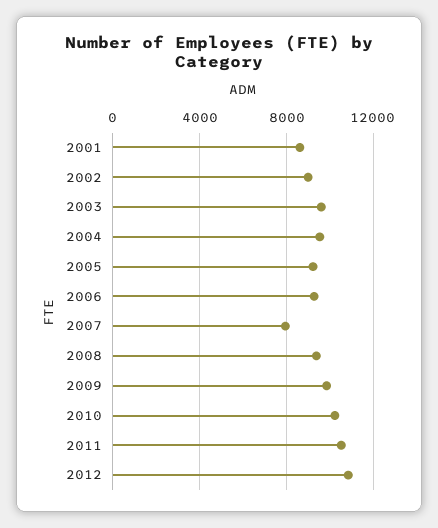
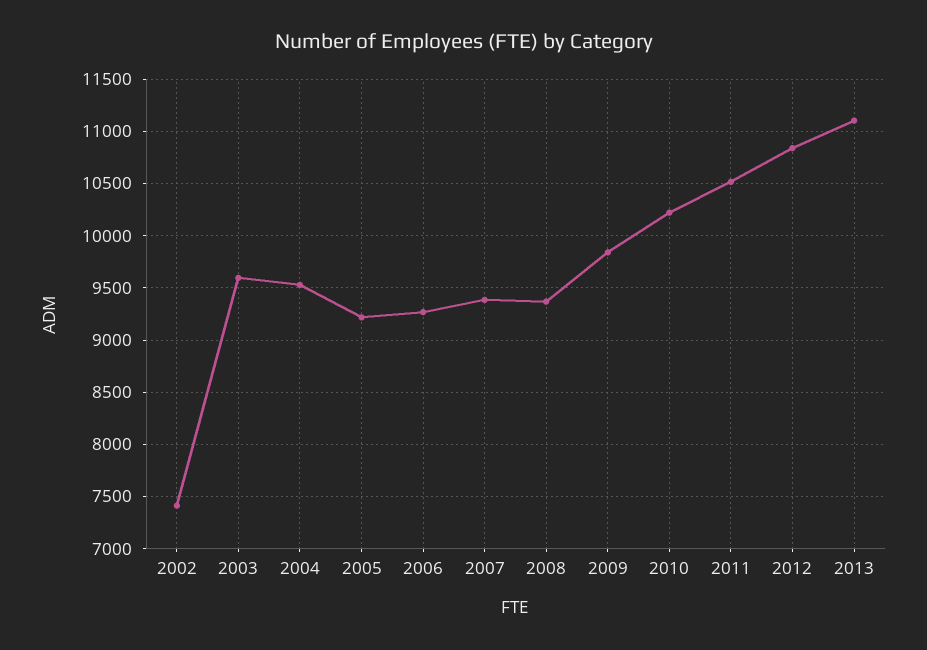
2001: 8500 -> none
2002: 9000 -> 7400
2007: 8000 -> 9400
2013: none -> 11100

